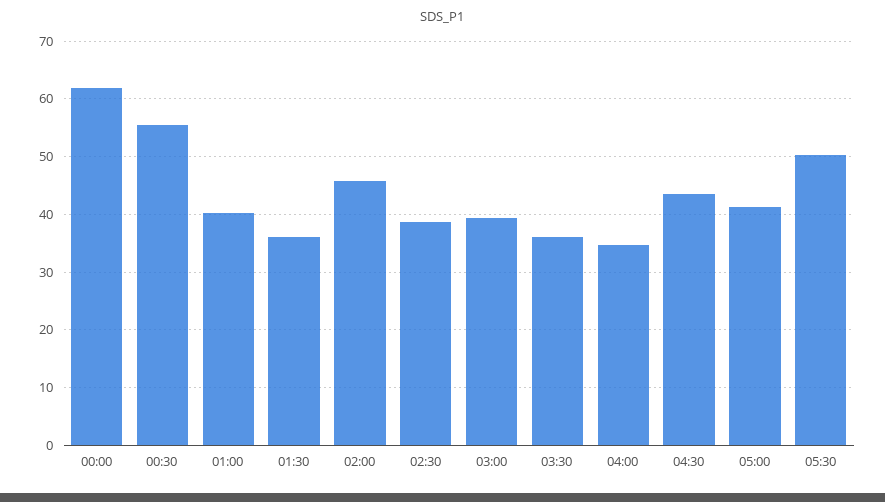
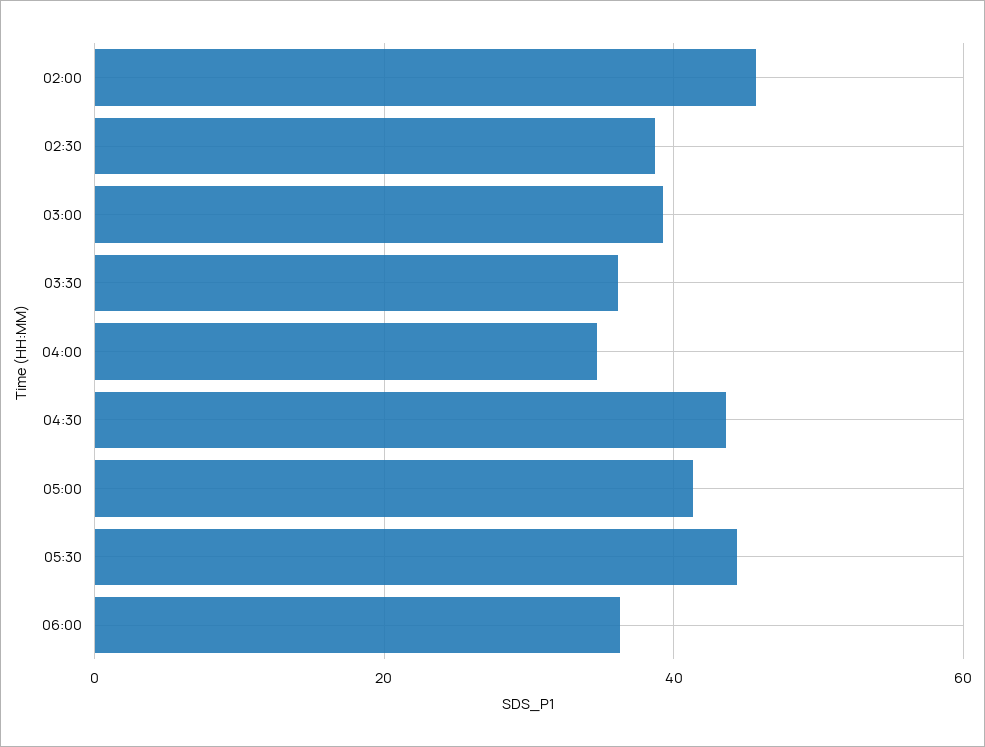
00:00: 62 -> none
00:30: 56 -> none
01:00: 40 -> none
01:30: 36 -> none
05:30: 50 -> 44
06:00: none -> 36

